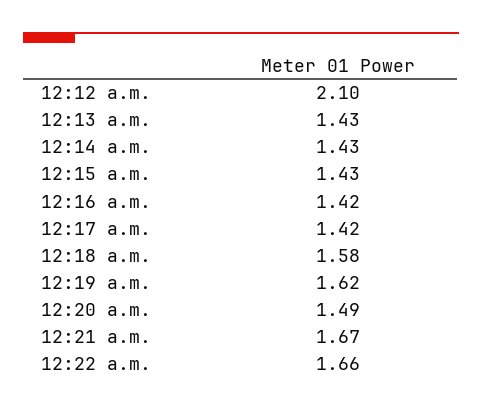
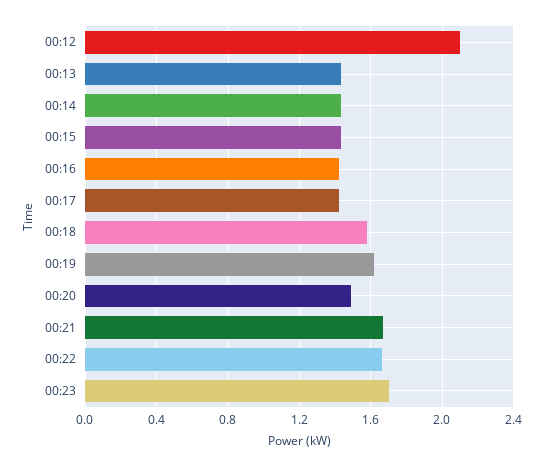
00:23: none -> 1.7

